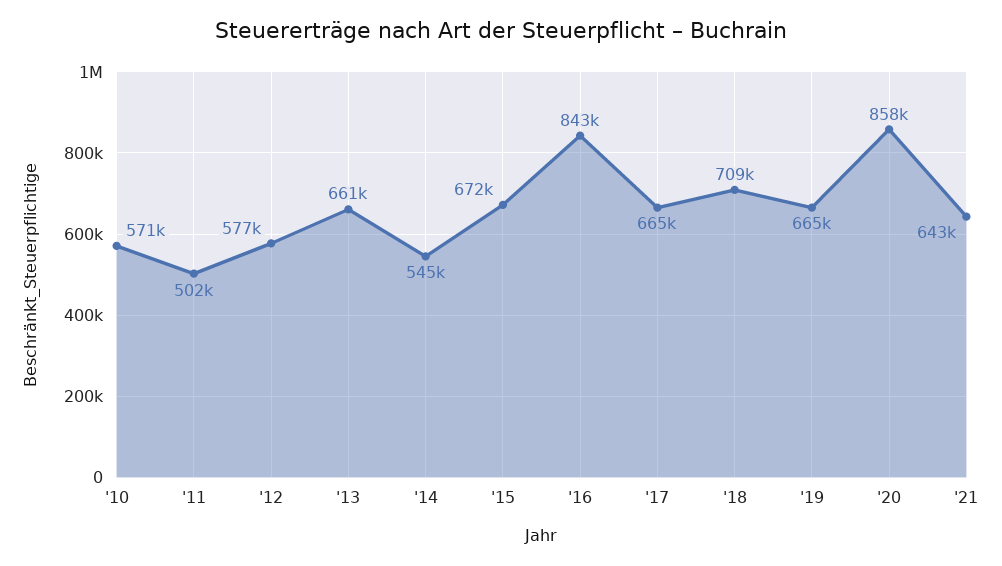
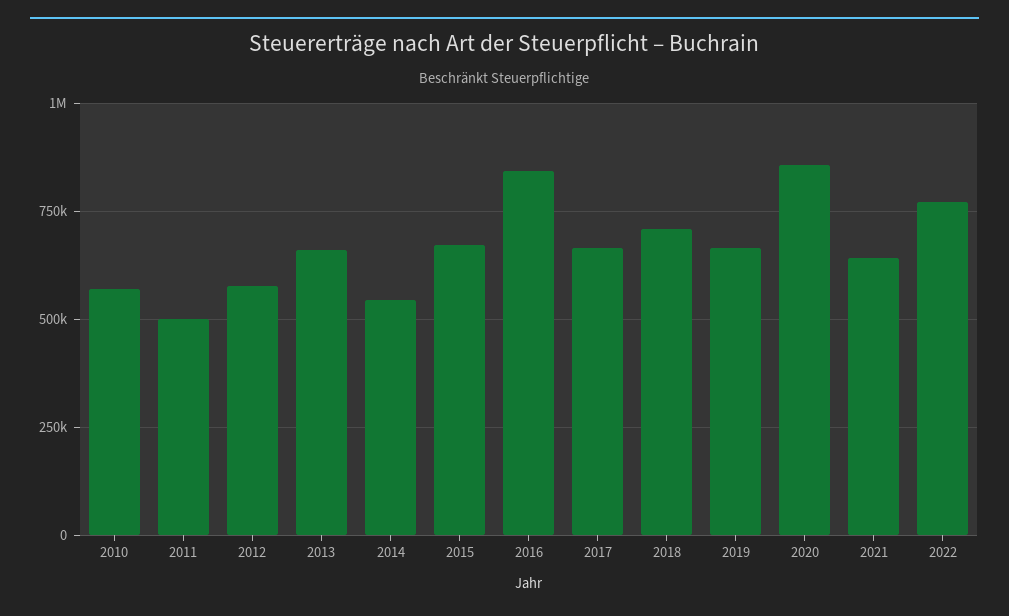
2022: none -> 775000

